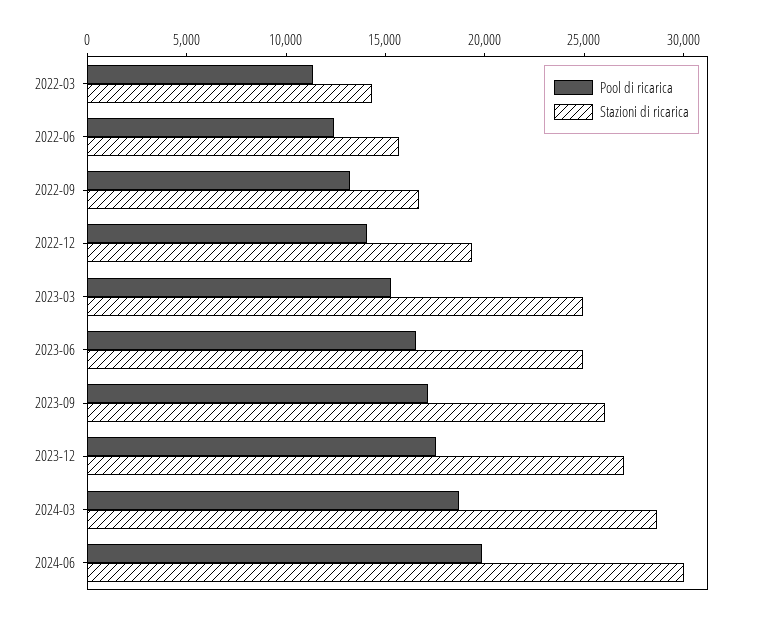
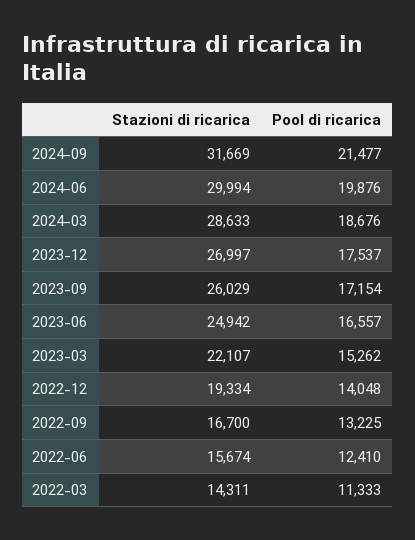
Stazioni di ricarica, 2023-03: 25000 -> 22107
Stazioni di ricarica, 2024-09: none -> 31669
Pool di ricarica, 2024-09: none -> 21477

